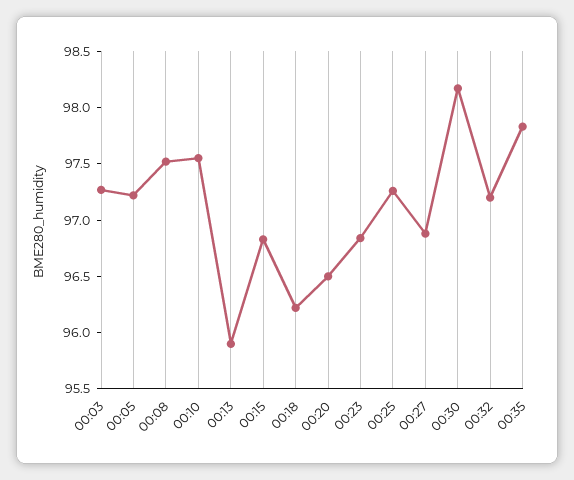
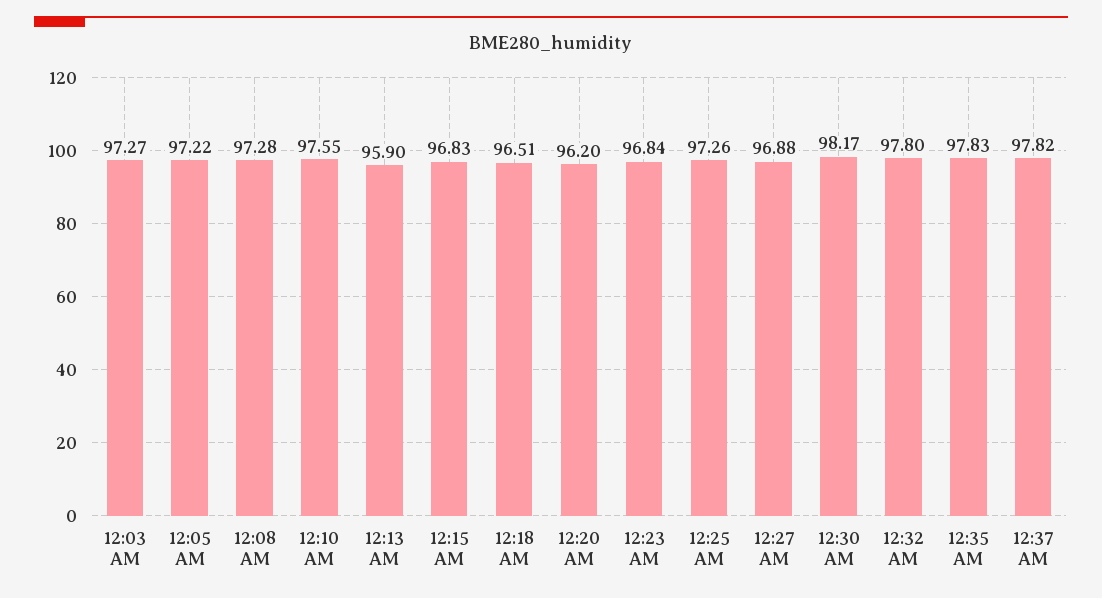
00:08: 97.5 -> 97.28
00:18: 96.2 -> 96.51
00:20: 96.5 -> 96.2
00:32: 97.2 -> 97.8
12:37 AM: none -> 97.82

